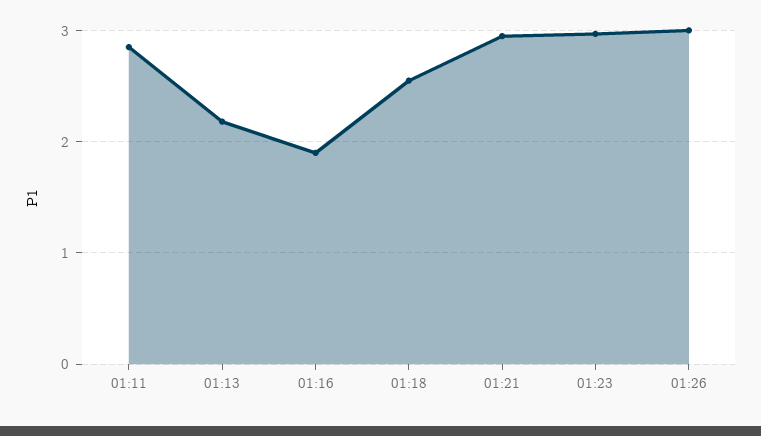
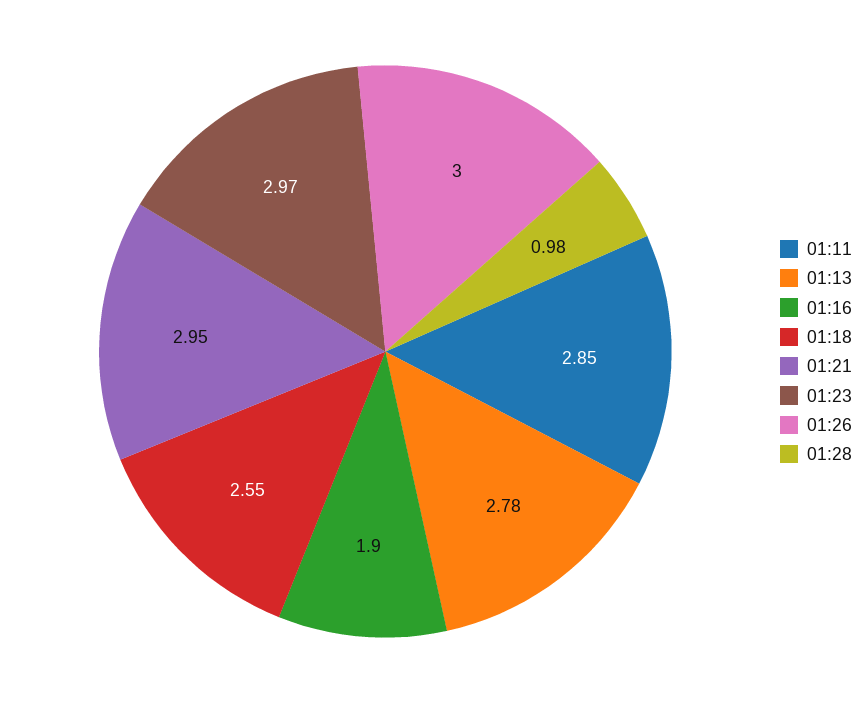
01:13: 2.2 -> 2.78
01:28: none -> 0.98

